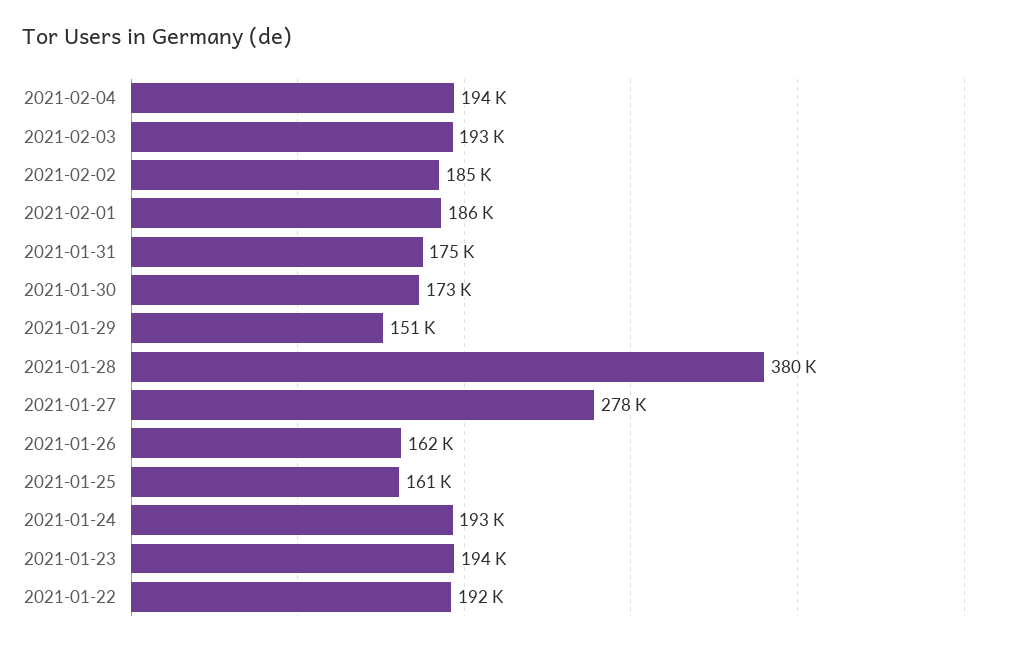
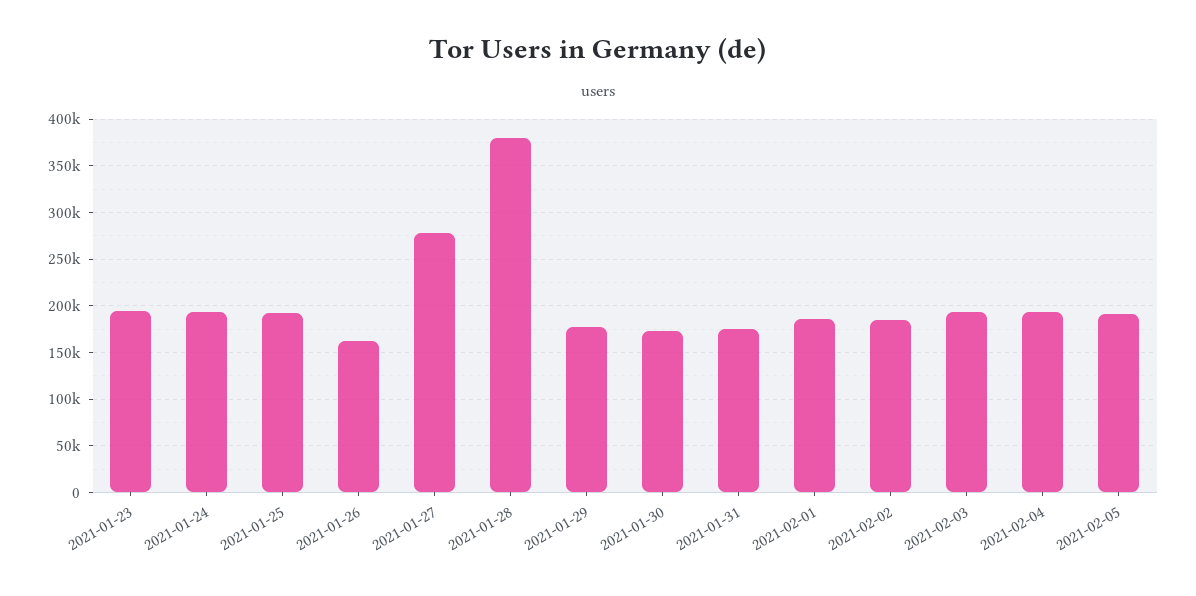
2021-01-29: 151000 -> 180000
2021-01-25: 161000 -> 190000
2021-01-22: 192000 -> none
2021-02-05: none -> 190000

